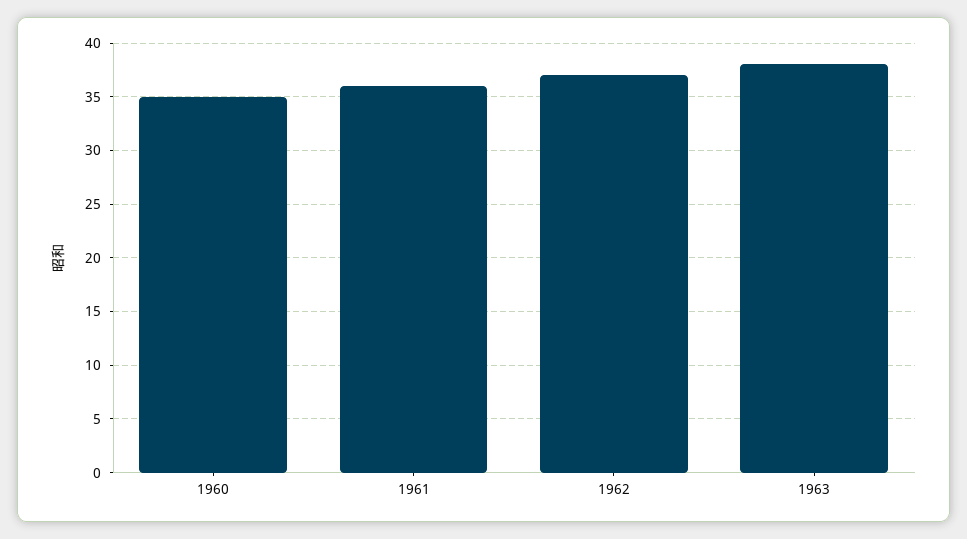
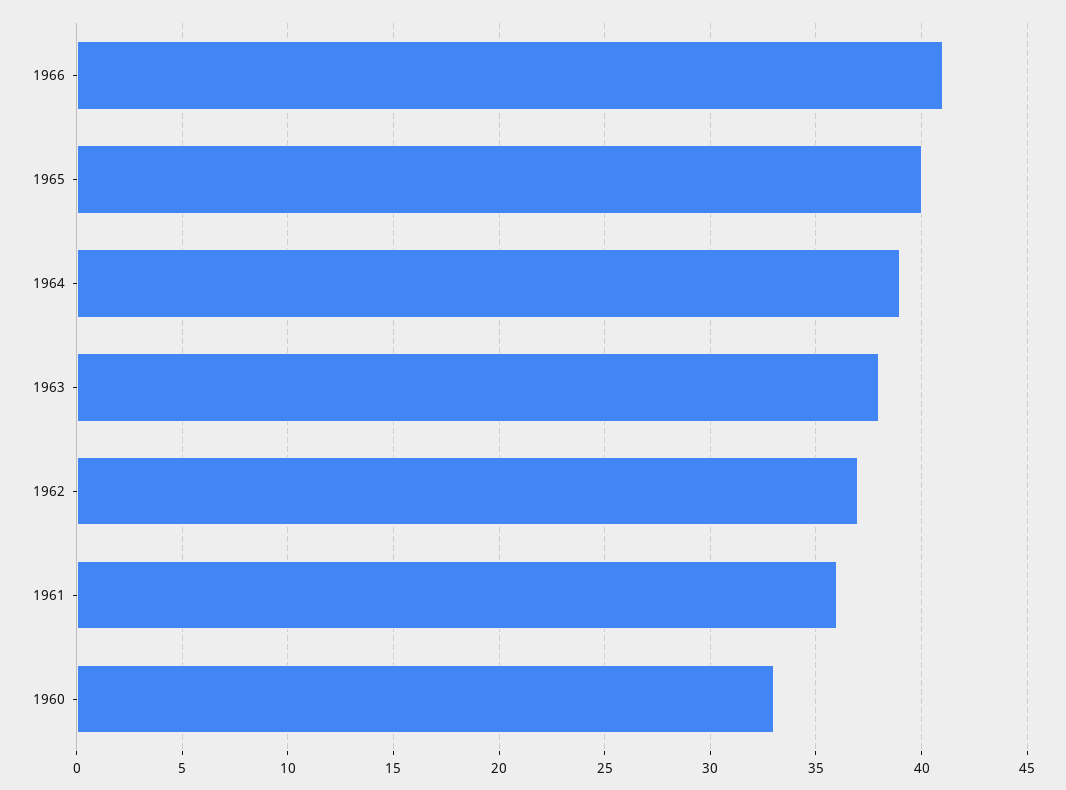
1960: 35 -> 33
1966: none -> 41
1965: none -> 40
1964: none -> 39

